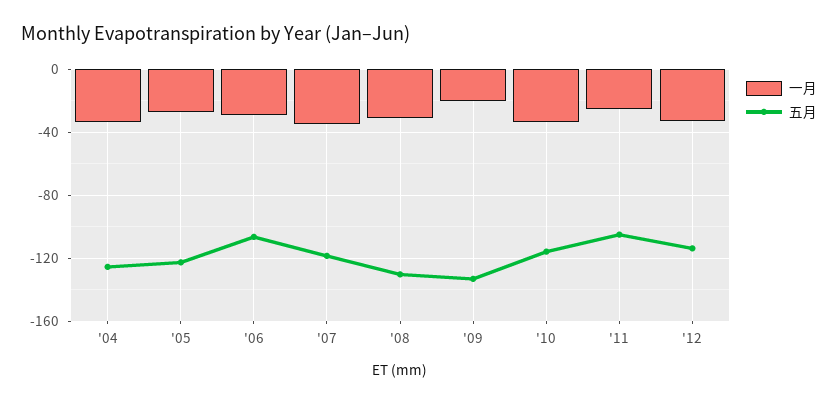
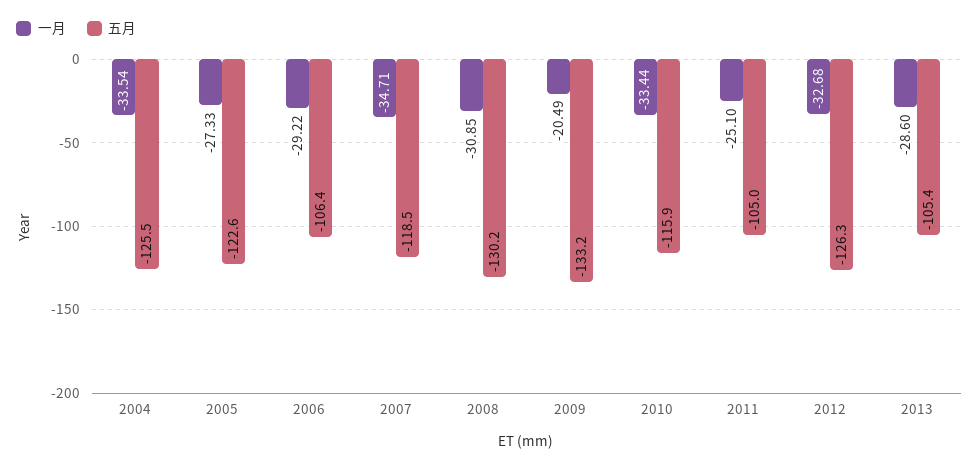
五月, '12: -115 -> -126.3
一月, 2013: none -> -28.6
五月, 2013: none -> -105.4

